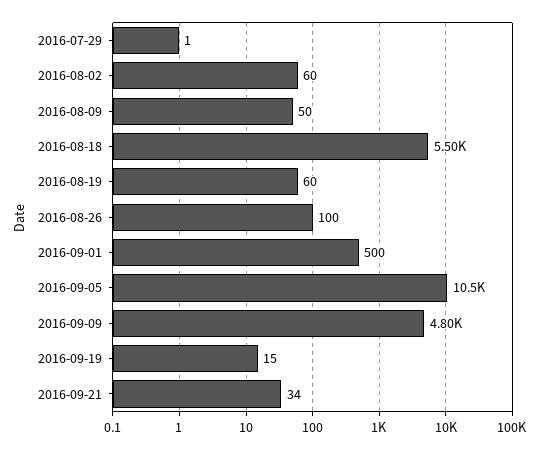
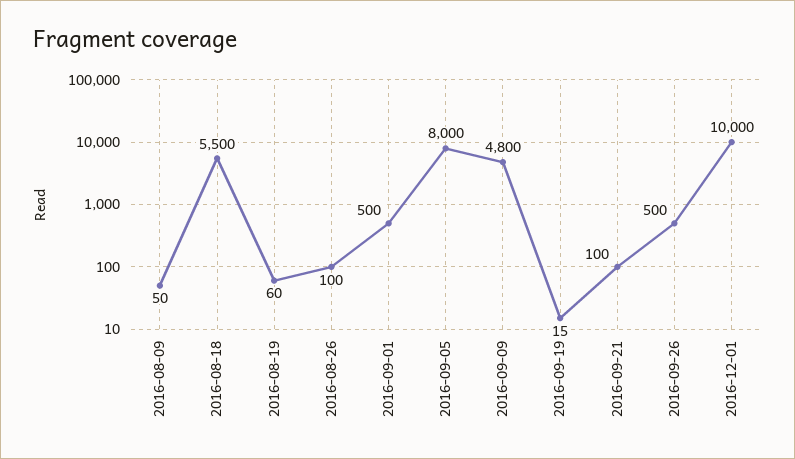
2016-07-29: 1 -> none
2016-08-02: 60 -> none
2016-09-05: 10500 -> 8000
2016-09-21: 34 -> 100
2016-09-26: none -> 500
2016-12-01: none -> 10000

